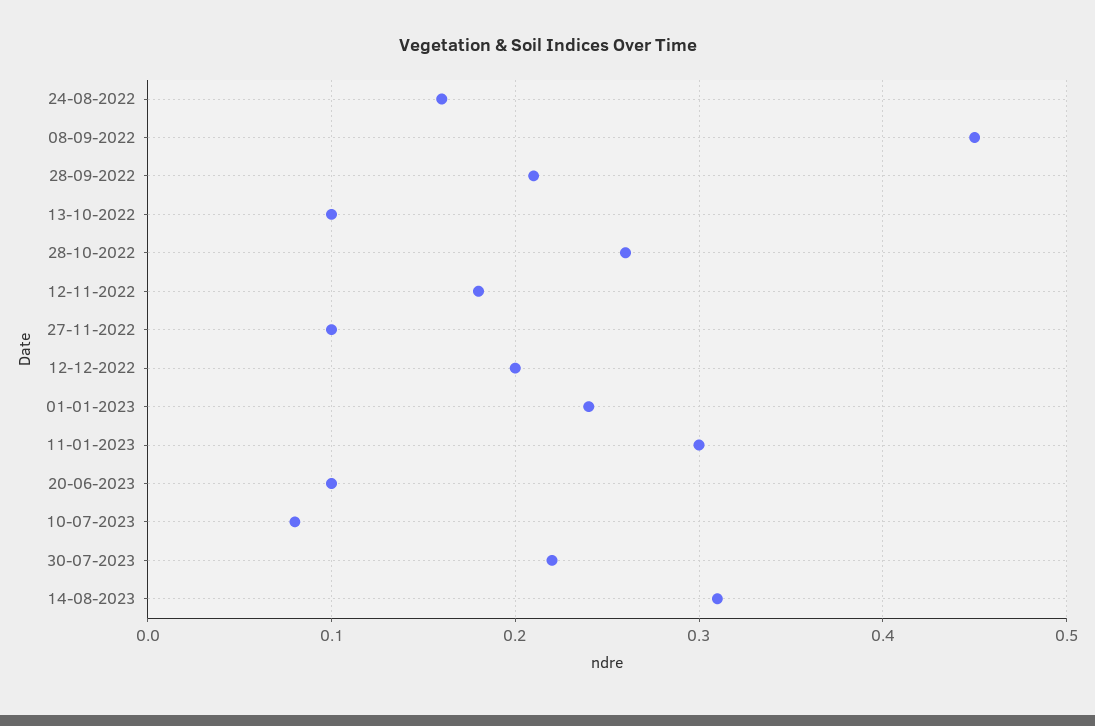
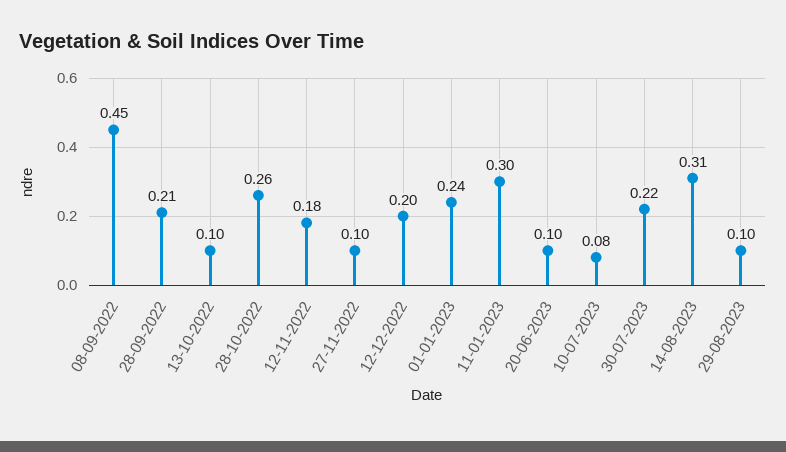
24-08-2022: 0.16 -> none
29-08-2023: none -> 0.1

